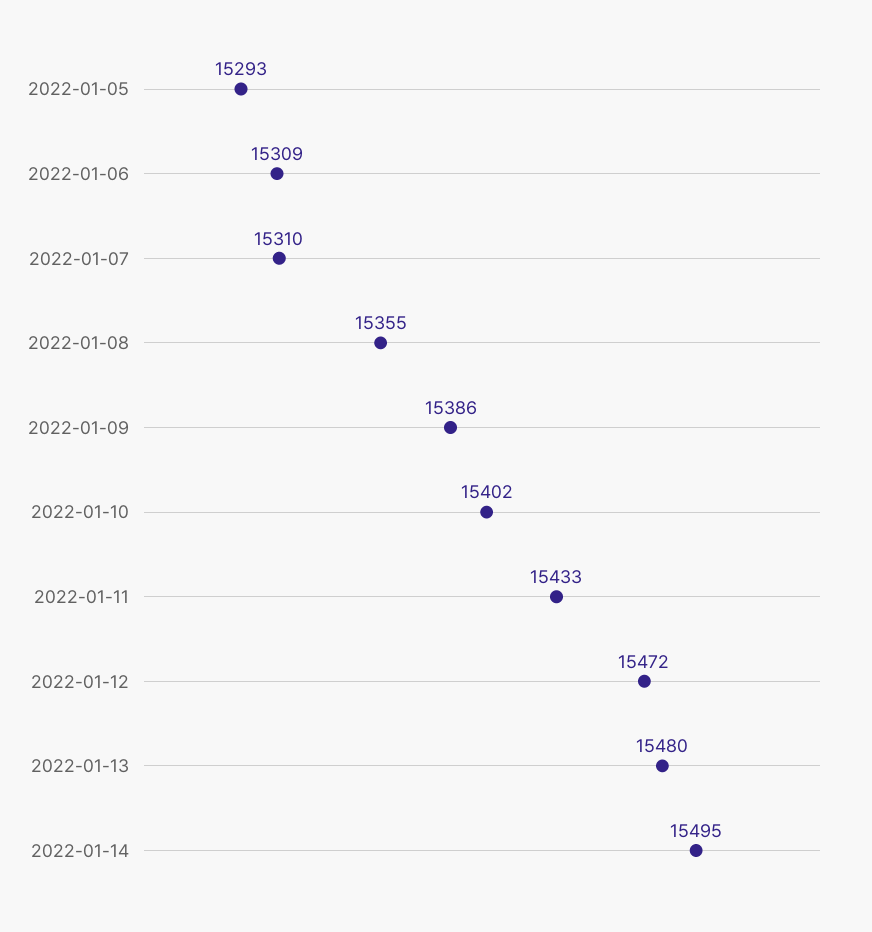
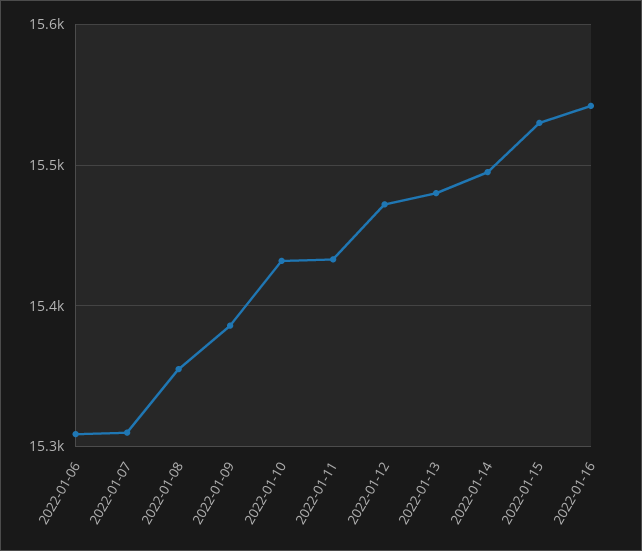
2022-01-05: 15293 -> none
2022-01-10: 15402 -> 15430
2022-01-15: none -> 15530
2022-01-16: none -> 15540

